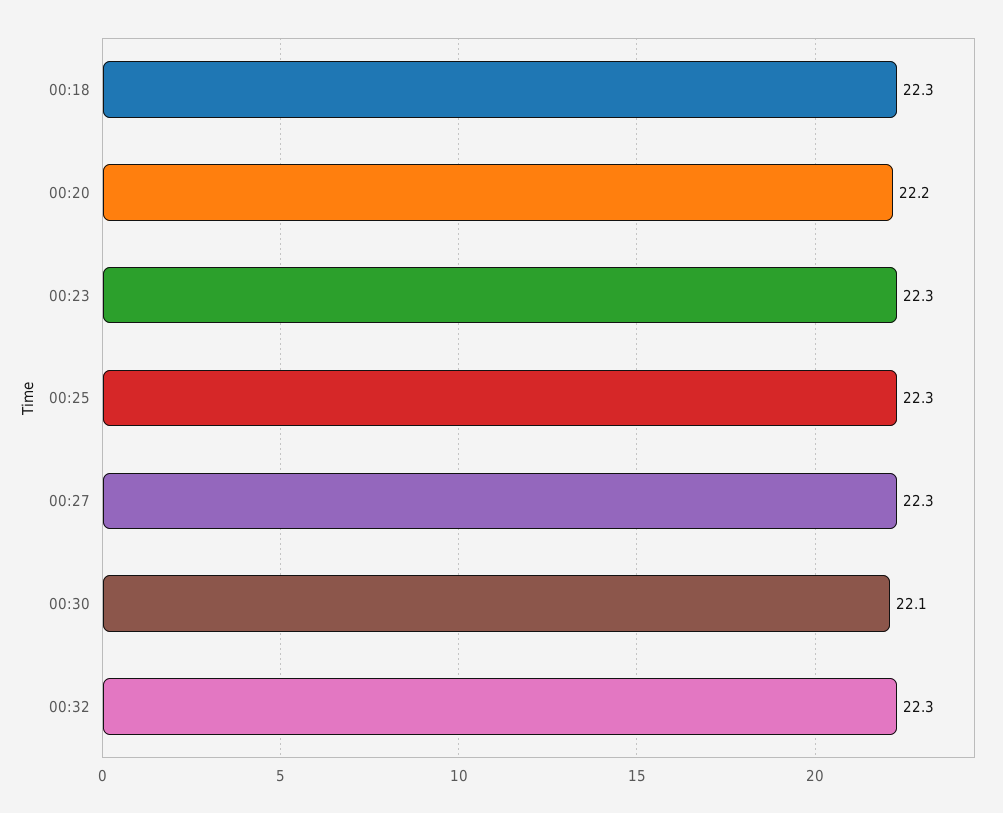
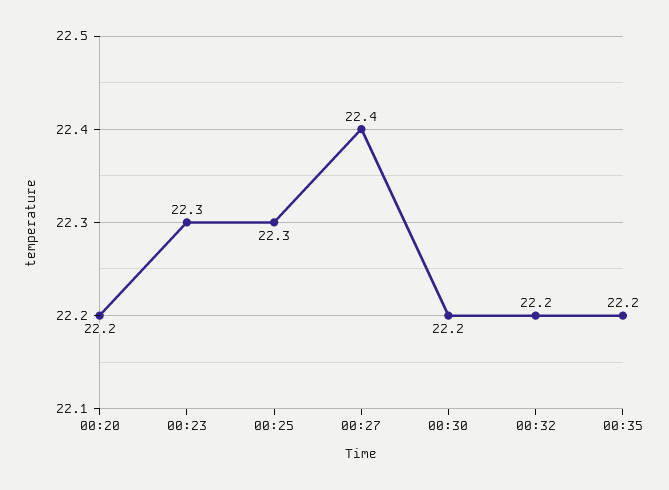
00:18: 22.3 -> none
00:27: 22.3 -> 22.4
00:30: 22.1 -> 22.2
00:32: 22.3 -> 22.2
00:35: none -> 22.2

